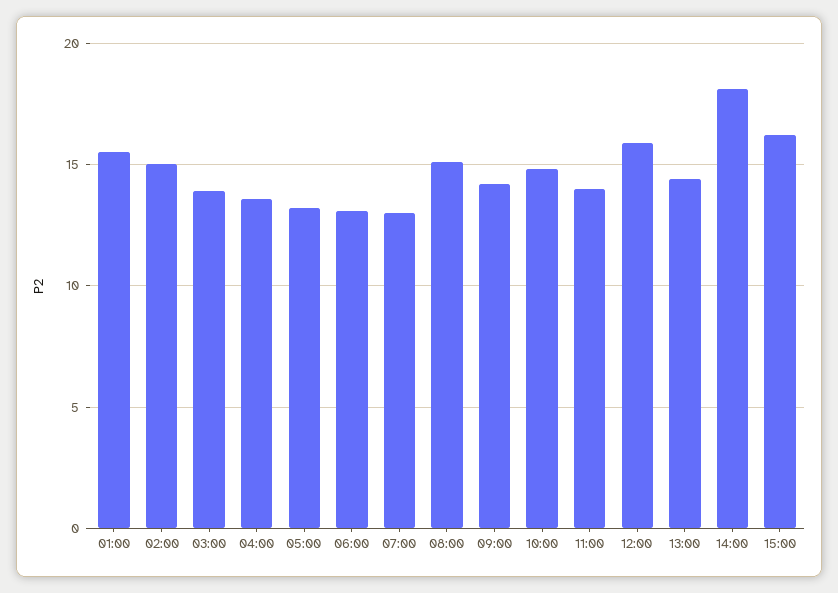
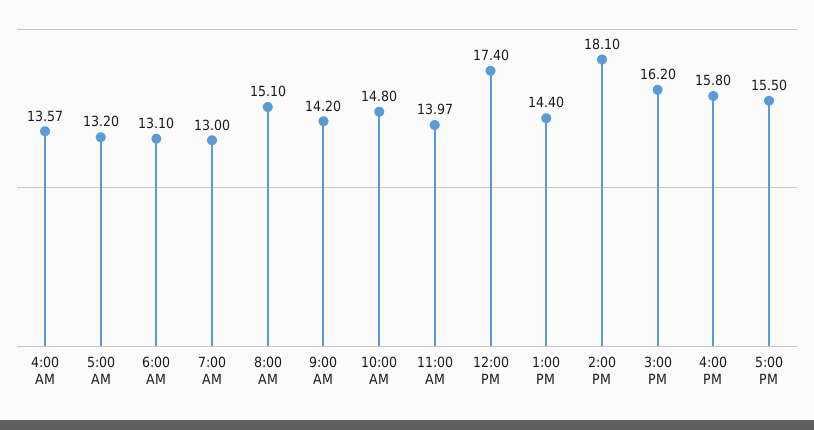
01:00: 15.5 -> none
02:00: 15 -> none
03:00: 14 -> none
12:00: 16 -> 17.4
4:00 PM: none -> 15.8
5:00 PM: none -> 15.5

